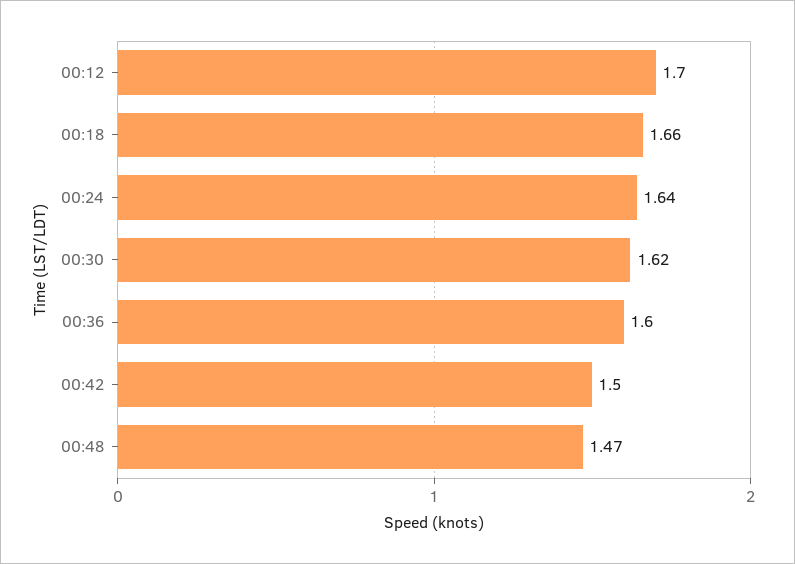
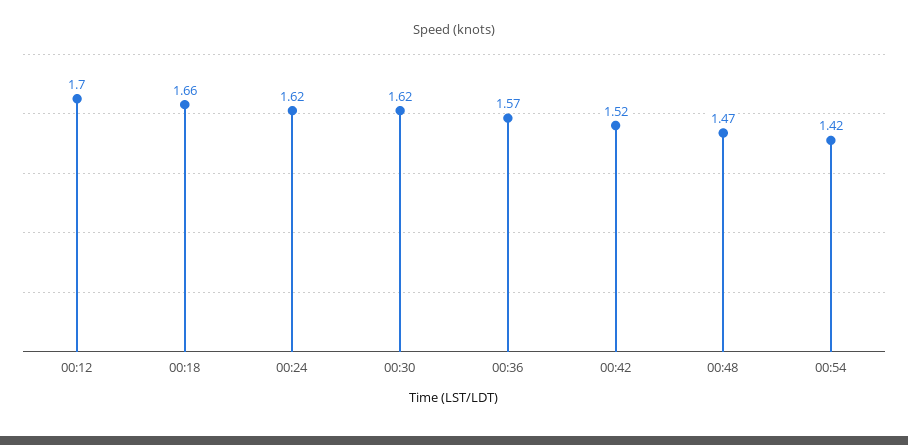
00:24: 1.64 -> 1.62
00:36: 1.6 -> 1.57
00:42: 1.5 -> 1.52
00:54: none -> 1.42

